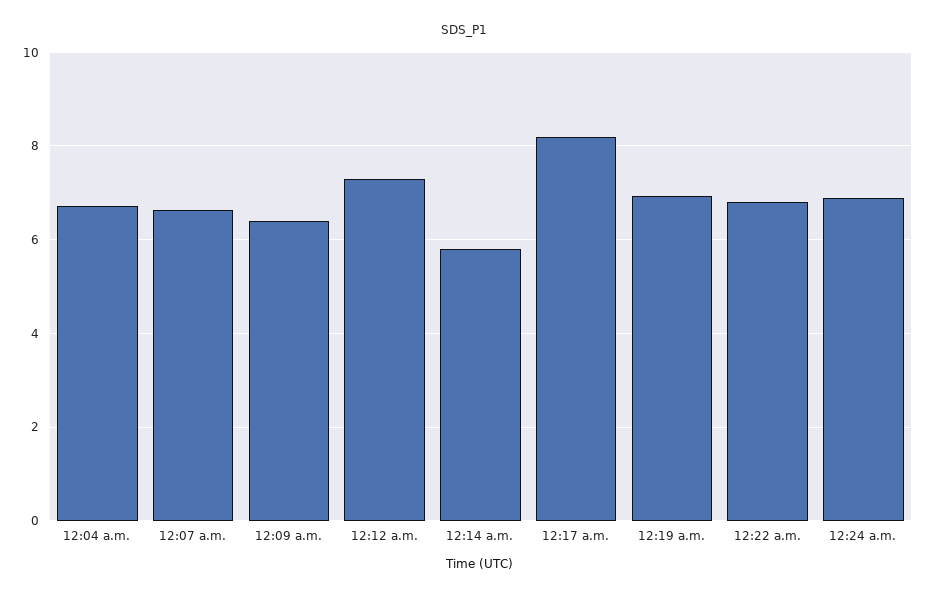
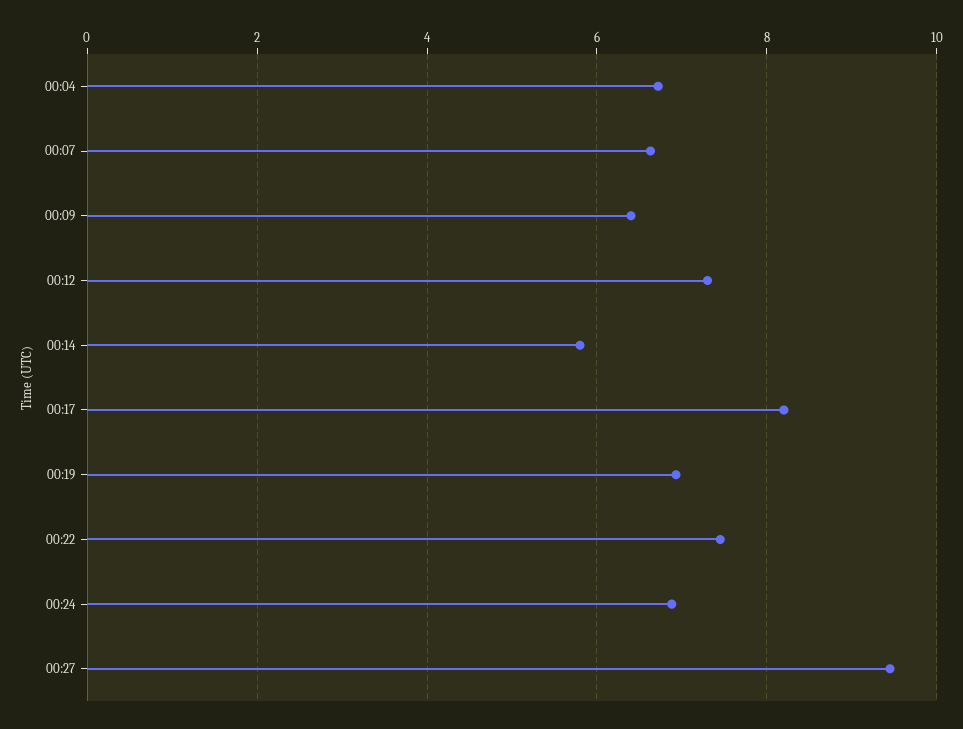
12:22 a.m.: 6.8 -> 7.4
00:27: none -> 9.4

